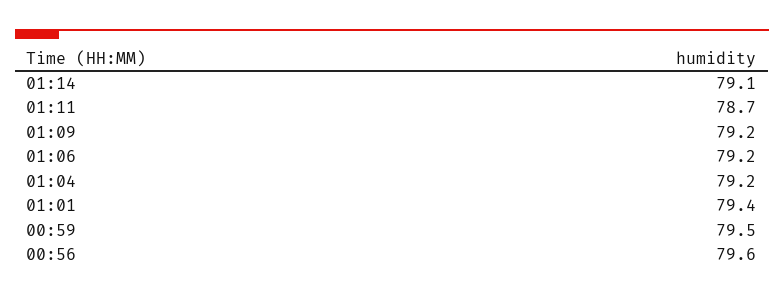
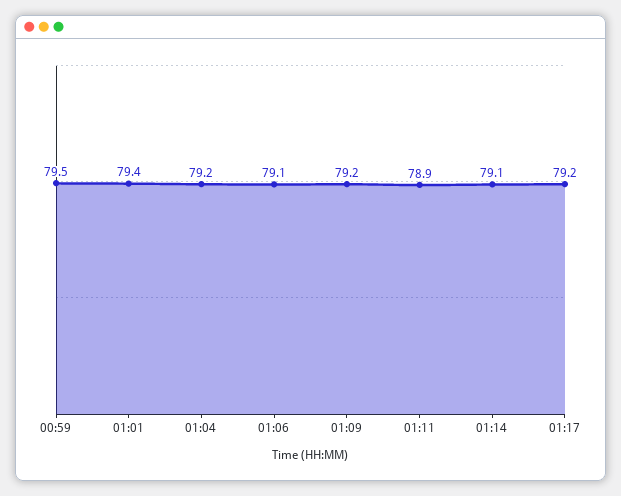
01:11: 78.7 -> 78.9
01:06: 79.2 -> 79.1
00:56: 79.6 -> none
01:17: none -> 79.2

